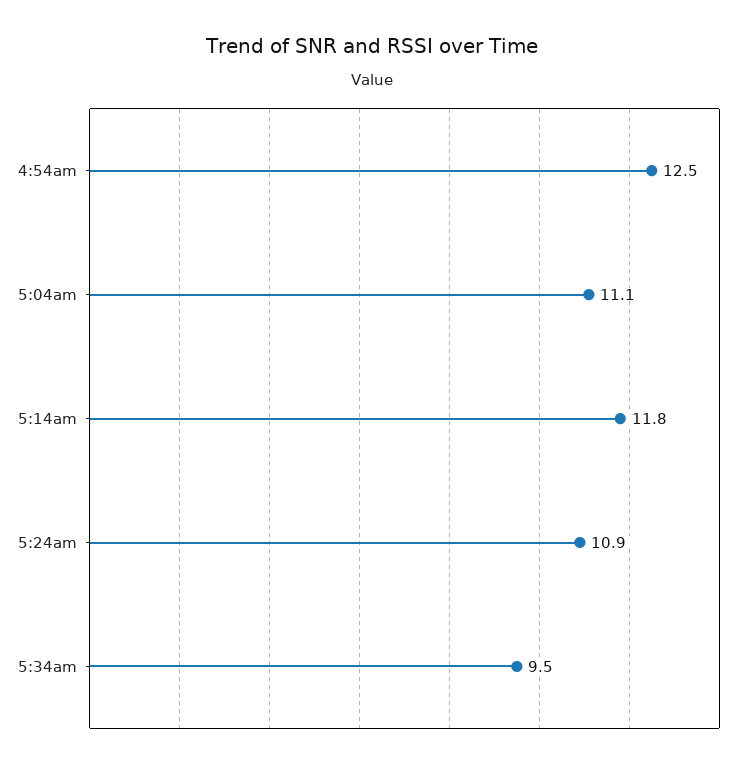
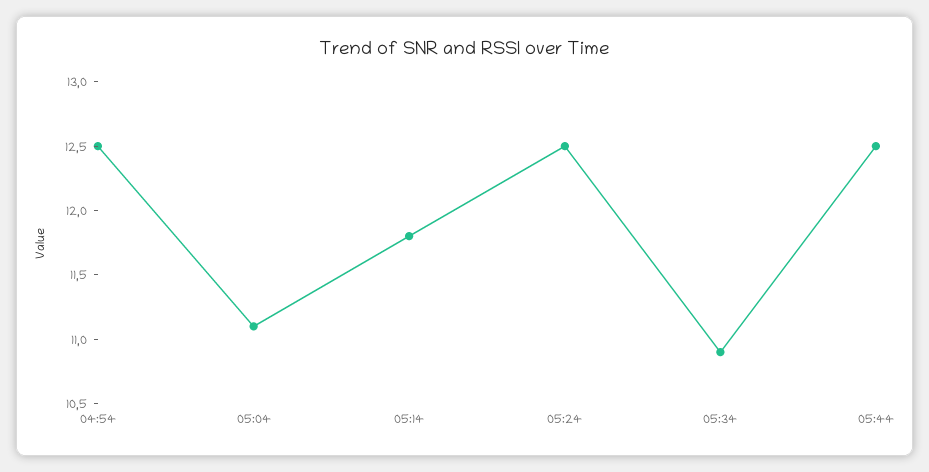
5:24am: 10.9 -> 12.5
5:34am: 9.5 -> 10.9
05:44: none -> 12.5

